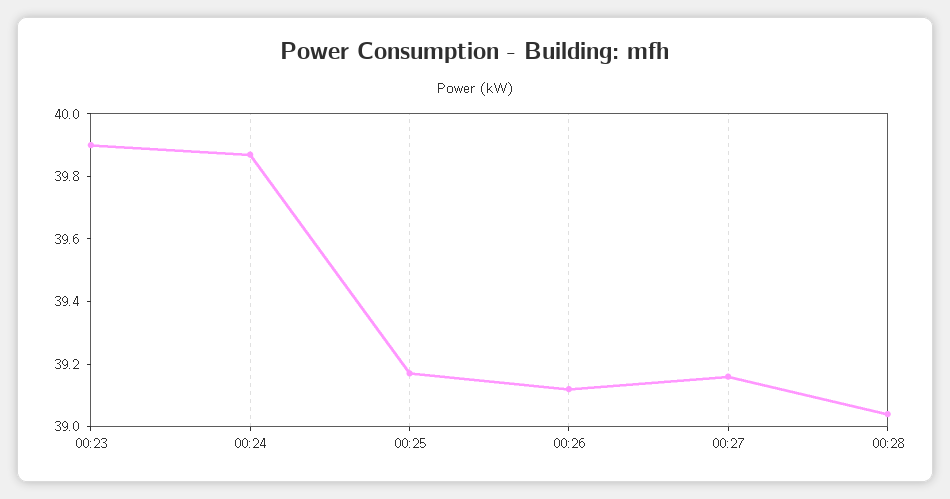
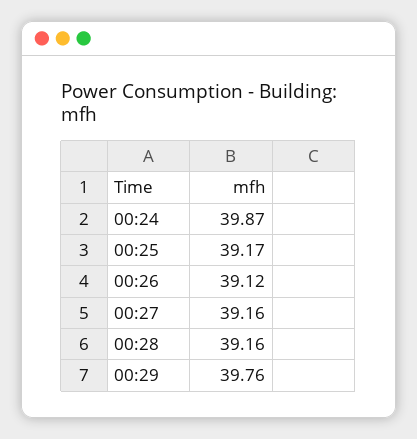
00:23: 39.9 -> none
00:28: 39.05 -> 39.16
00:29: none -> 39.76

